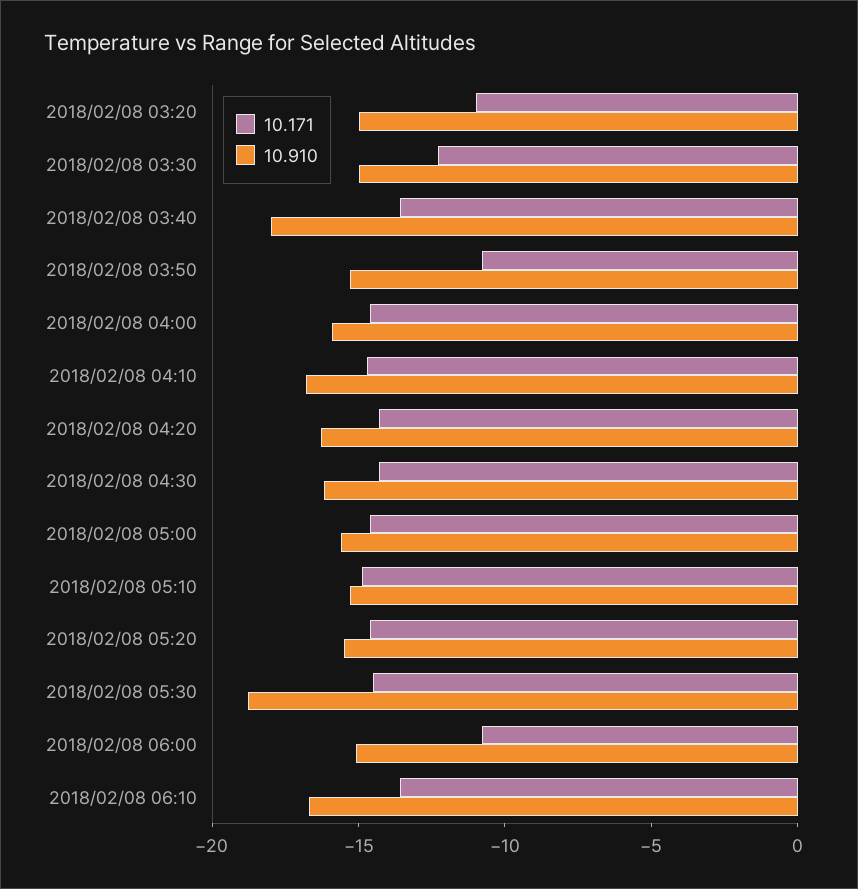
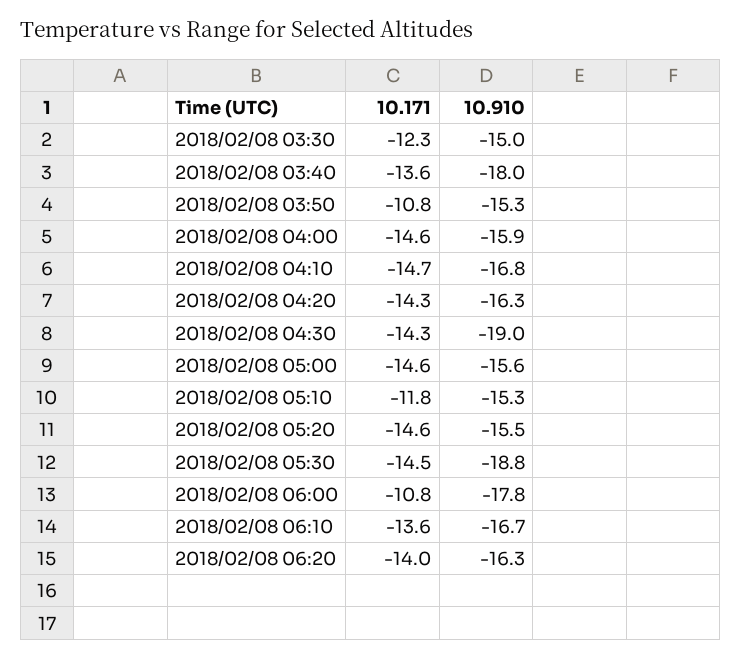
10.171, 2018/02/08 03:20: -11 -> none
10.910, 2018/02/08 03:20: -15 -> none
10.910, 2018/02/08 04:30: -16 -> -19
10.171, 2018/02/08 05:10: -15 -> -11.8
10.910, 2018/02/08 06:00: -15 -> -17.8
10.171, 2018/02/08 06:20: none -> -14
10.910, 2018/02/08 06:20: none -> -16.3

